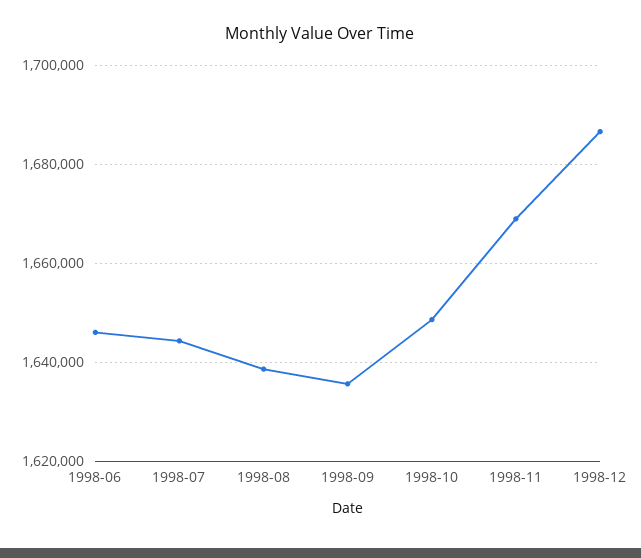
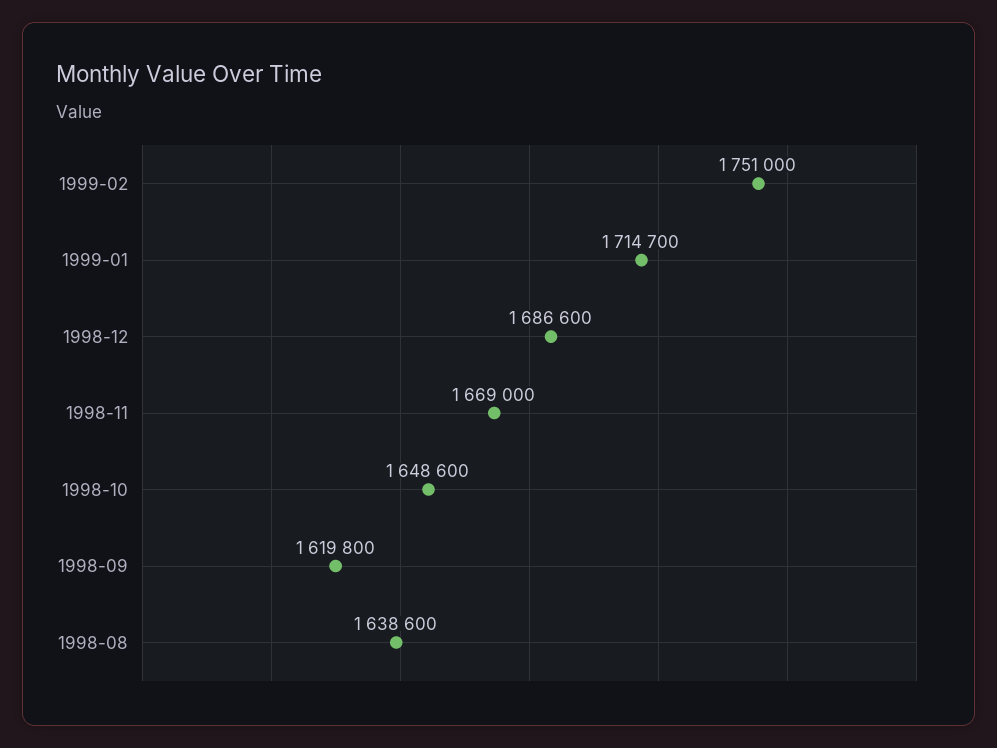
1998-06: 1646000 -> none
1998-07: 1644000 -> none
1998-09: 1636000 -> 1619800
1999-02: none -> 1751000
1999-01: none -> 1714700

